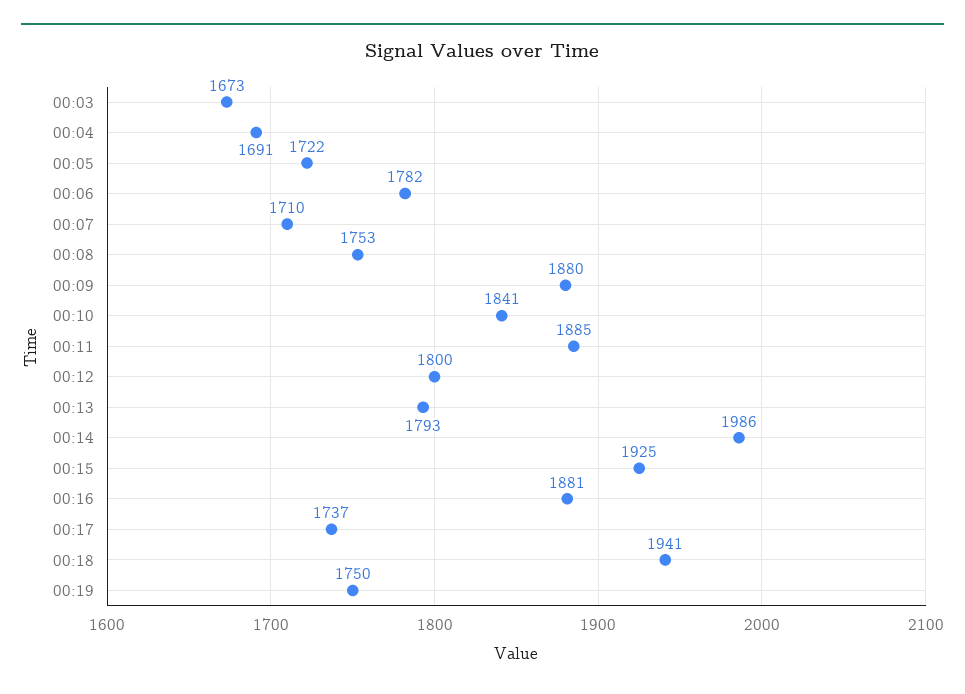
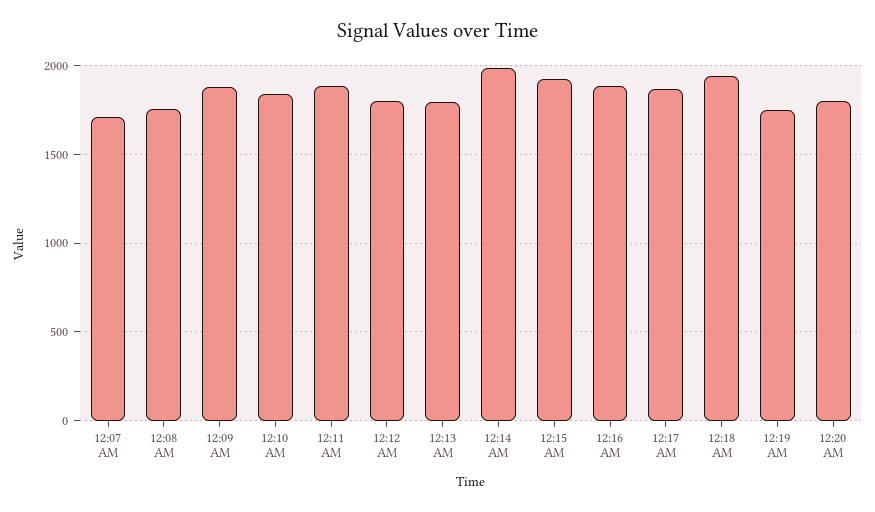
00:03: 1673 -> none
00:04: 1691 -> none
00:05: 1722 -> none
00:06: 1782 -> none
00:17: 1737 -> 1850
12:20 AM: none -> 1800

